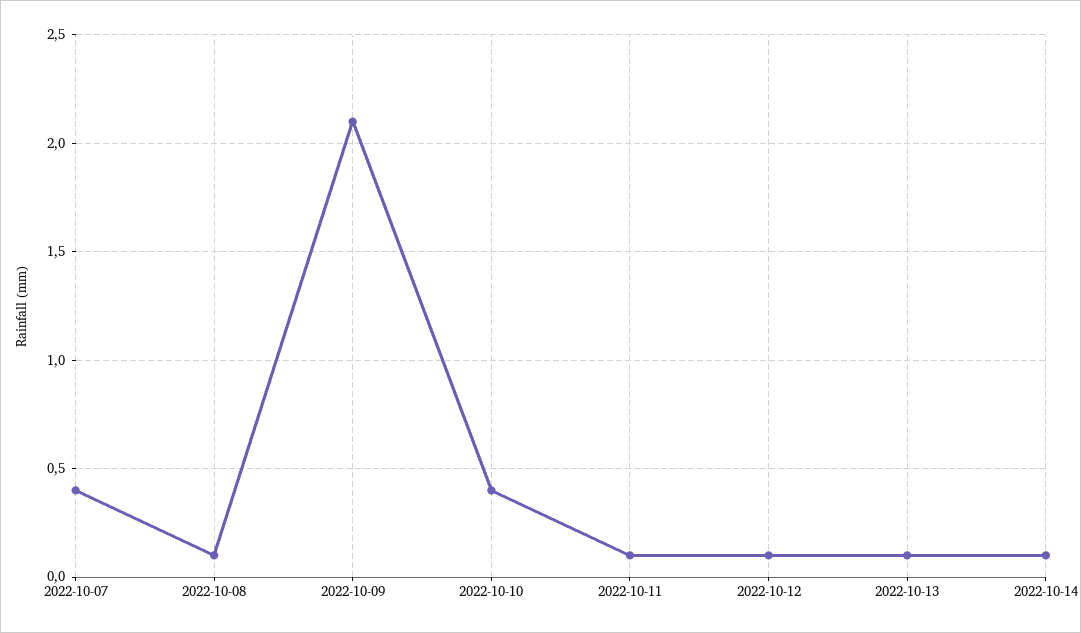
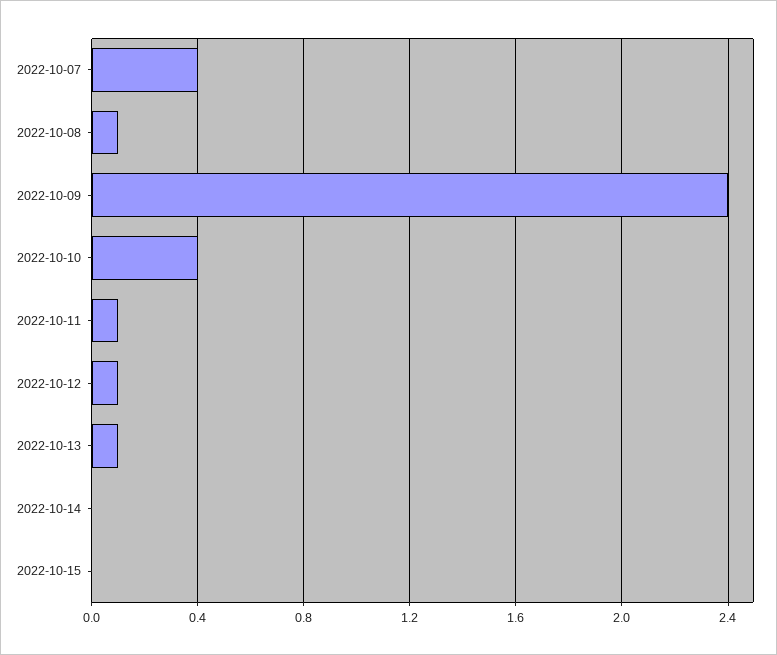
2022-10-09: 2.1 -> 2.4
2022-10-14: 0.1 -> 0
2022-10-15: none -> 0

